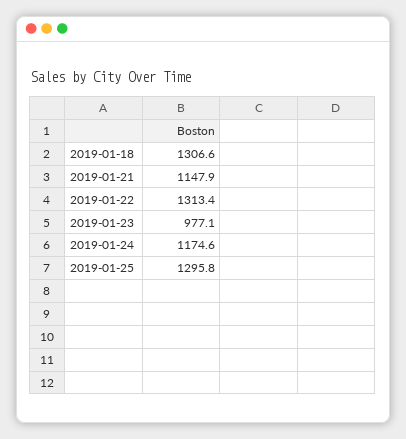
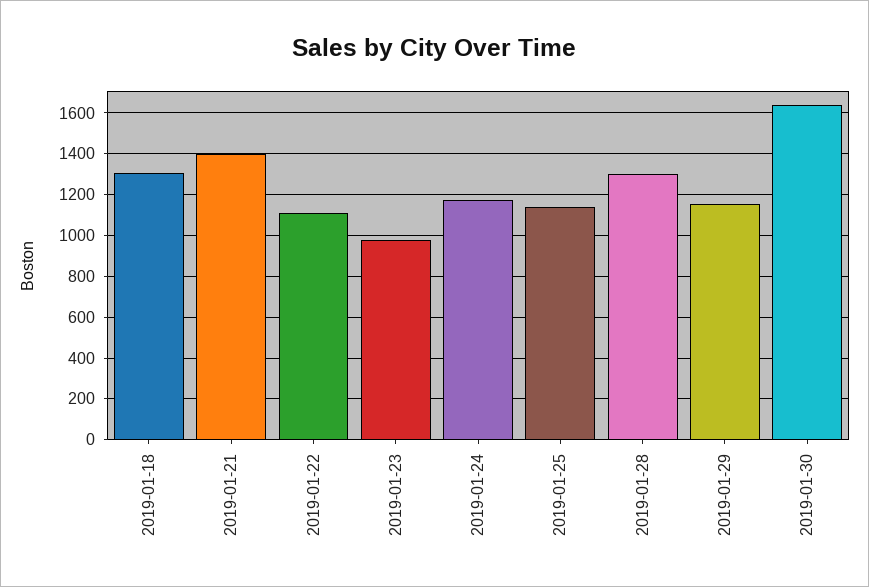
2019-01-21: 1147.9 -> 1400
2019-01-22: 1313.4 -> 1100
2019-01-25: 1295.8 -> 1150
2019-01-28: none -> 1300
2019-01-29: none -> 1150
2019-01-30: none -> 1650

